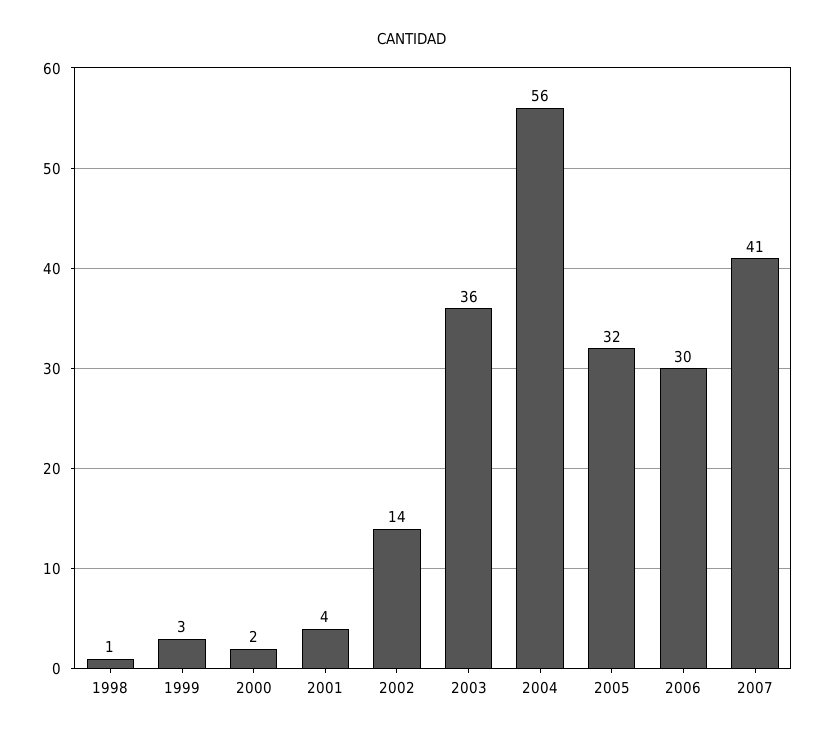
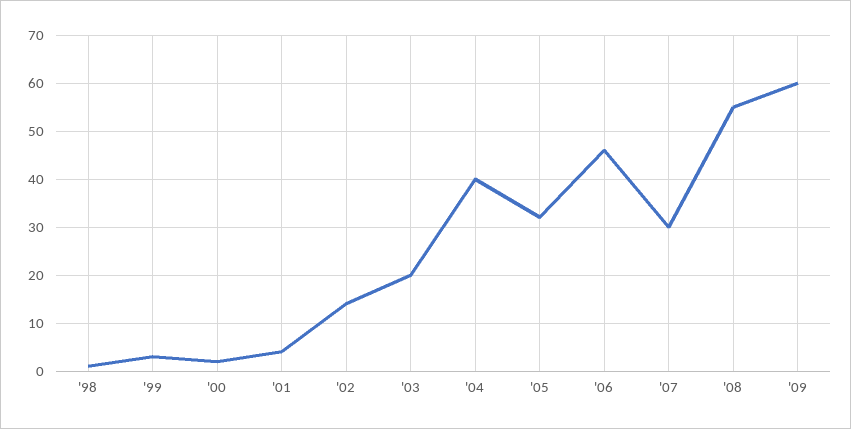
2003: 36 -> 20
2004: 56 -> 40
2006: 30 -> 45
2007: 41 -> 30
'08: none -> 55
'09: none -> 60

